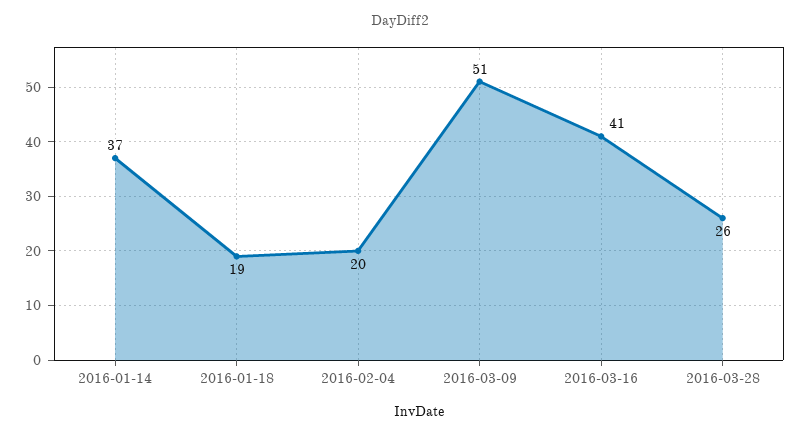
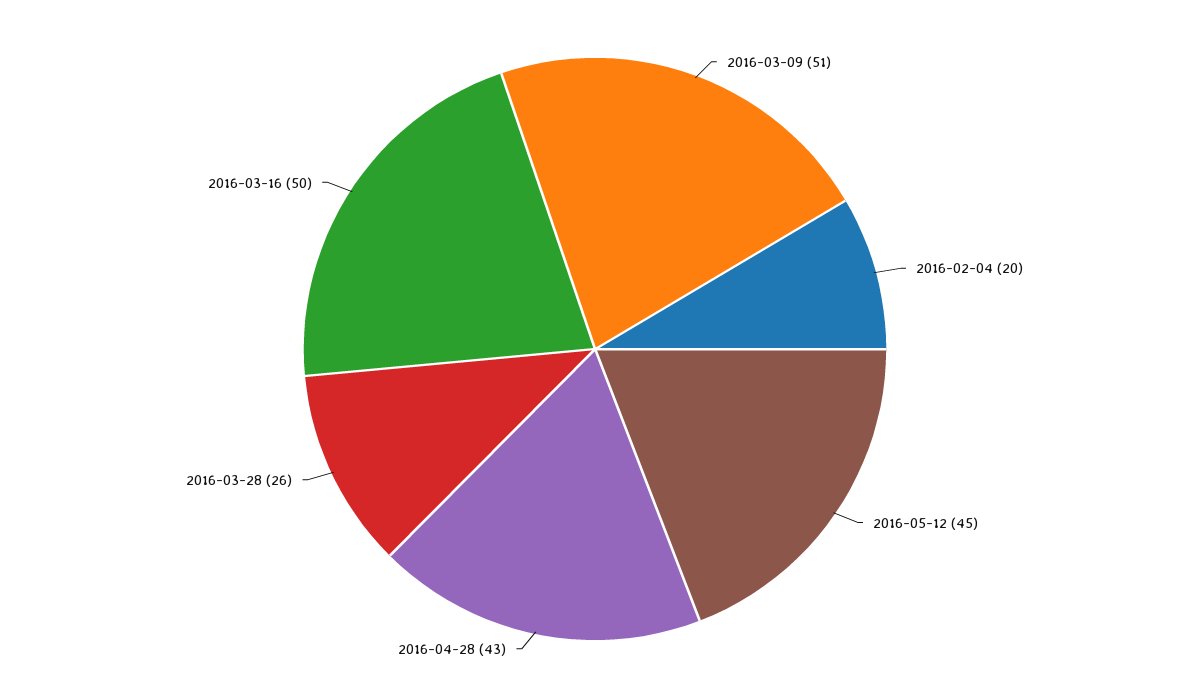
2016-01-14: 37 -> none
2016-01-18: 19 -> none
2016-03-16: 41 -> 50
2016-05-12: none -> 45
2016-04-28: none -> 43

